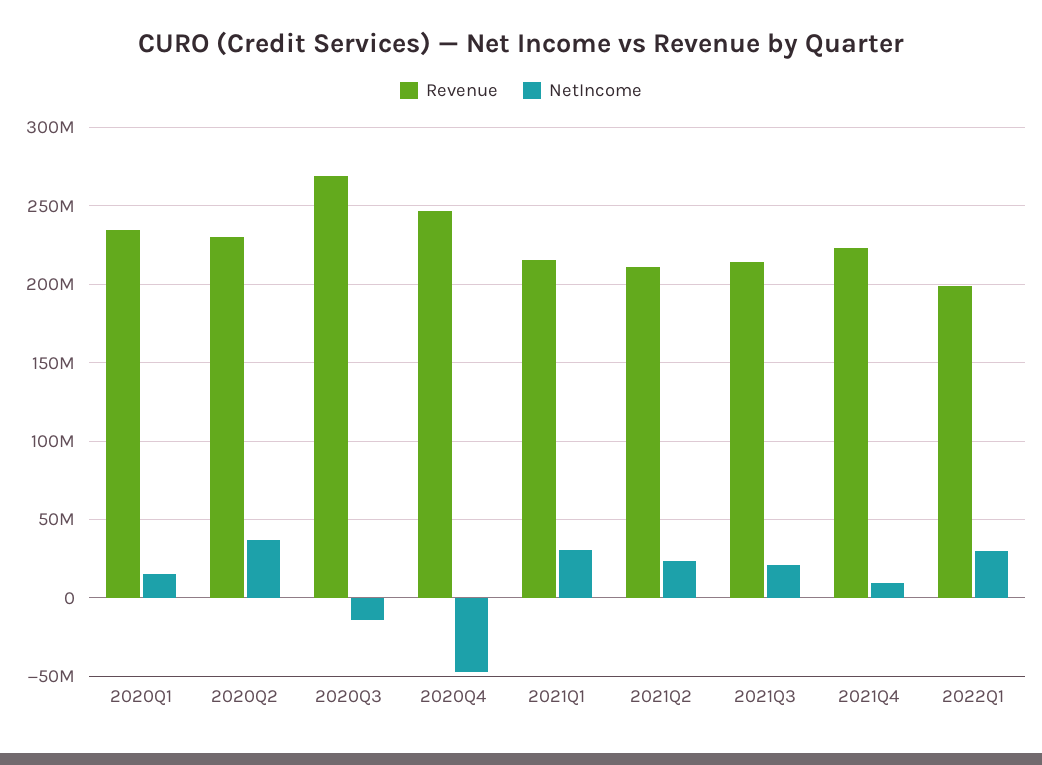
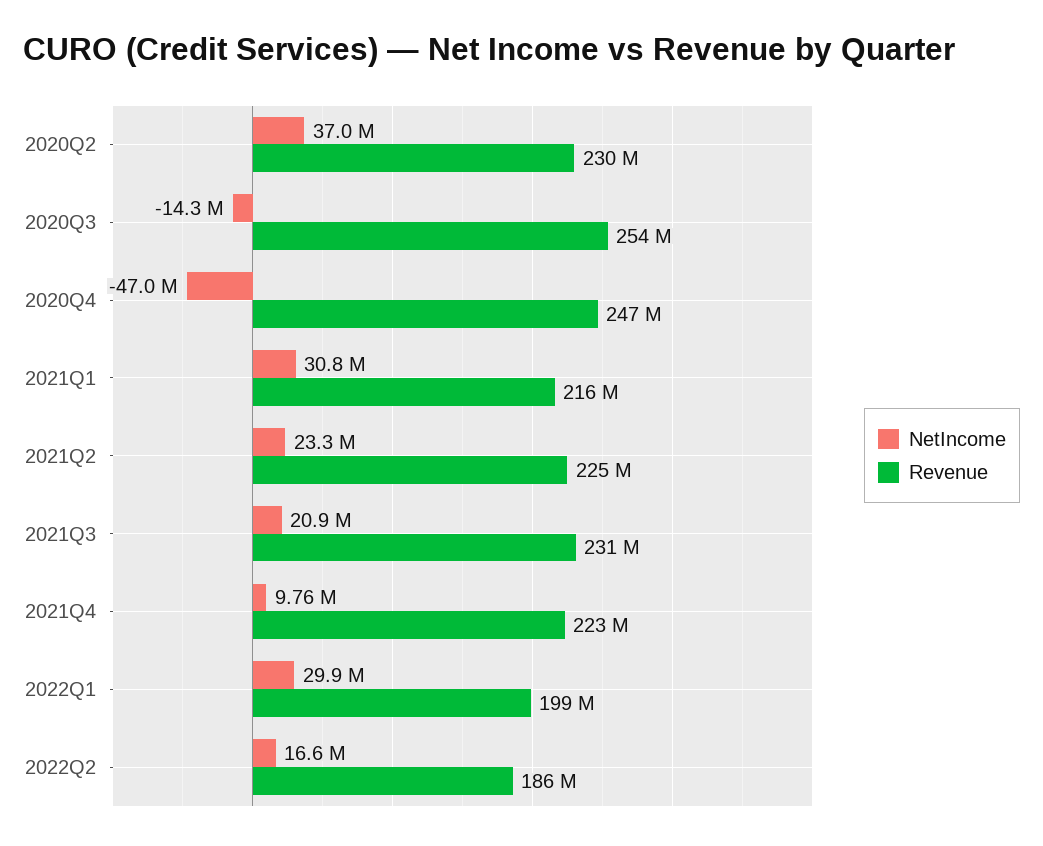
Revenue, 2020Q1: 235000000 -> none
NetIncome, 2020Q1: 15000000 -> none
Revenue, 2020Q3: 270000000 -> 254000000
Revenue, 2021Q2: 210000000 -> 225000000
Revenue, 2021Q3: 215000000 -> 231000000
NetIncome, 2022Q2: none -> 16600000
Revenue, 2022Q2: none -> 186000000

